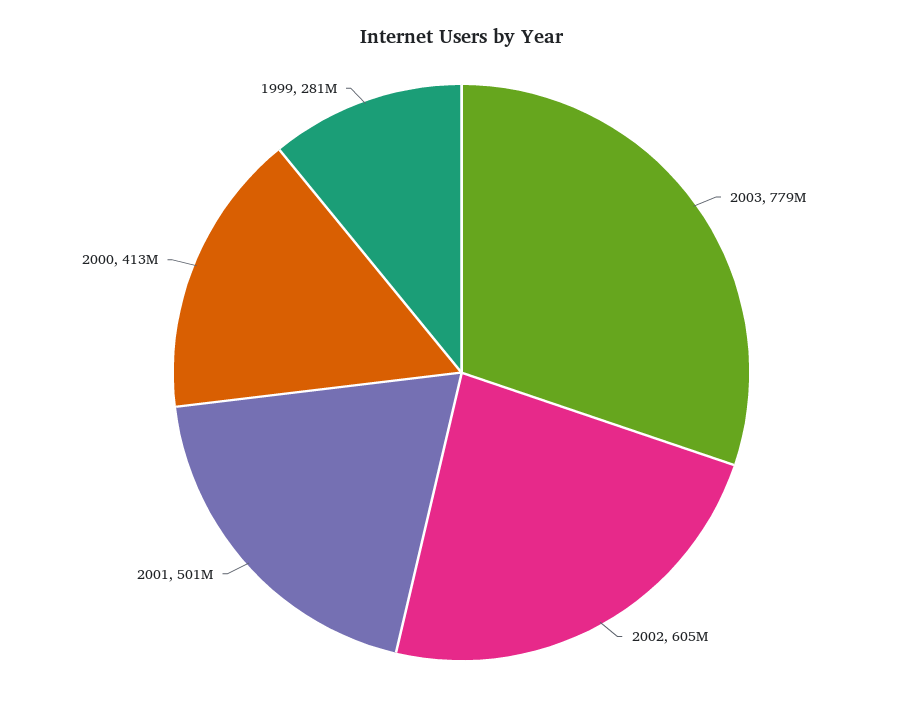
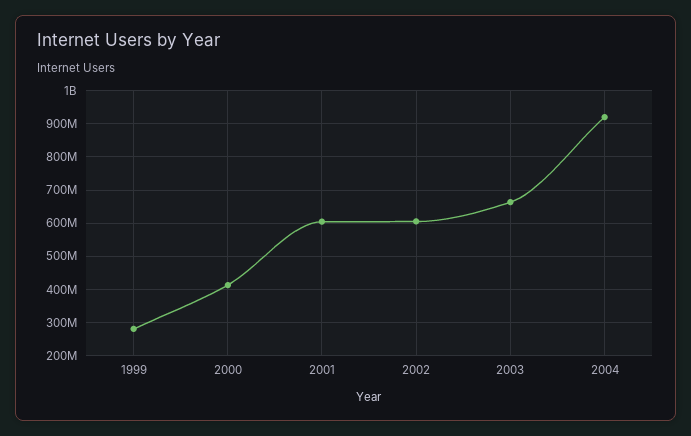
2003: 779000000 -> 660000000
2001: 501000000 -> 600000000
2004: none -> 920000000

